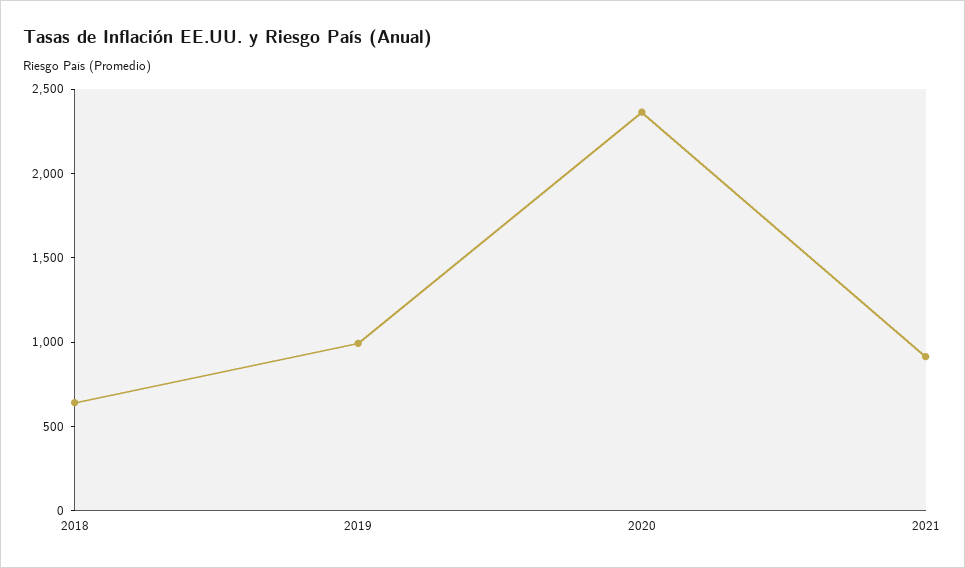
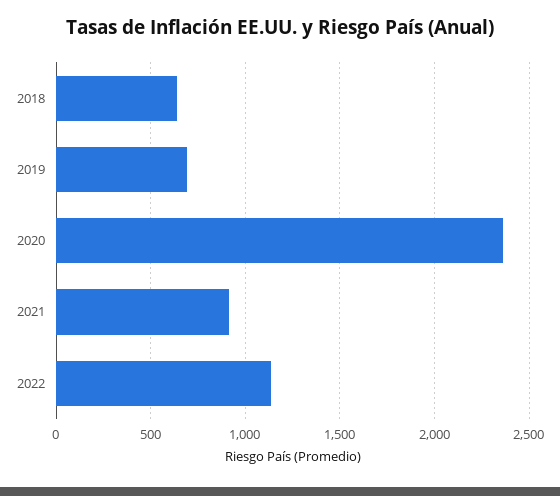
2019: 1000 -> 700
2022: none -> 1150

